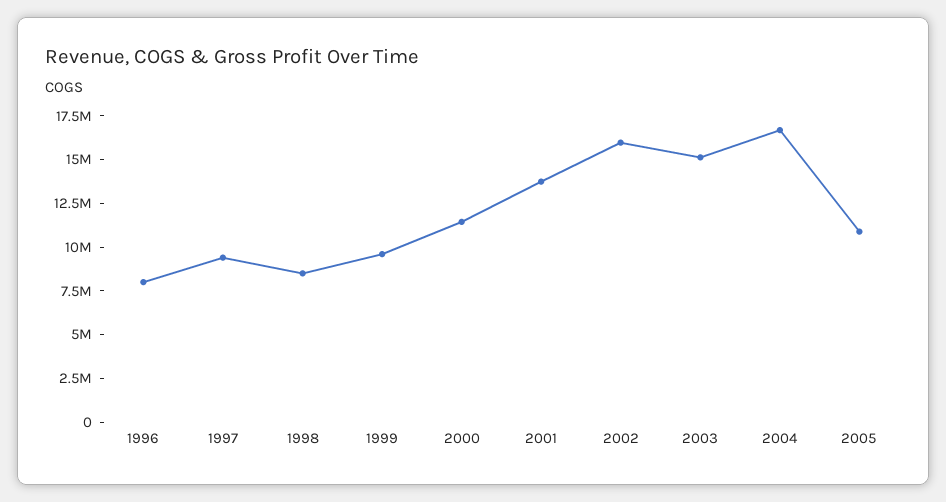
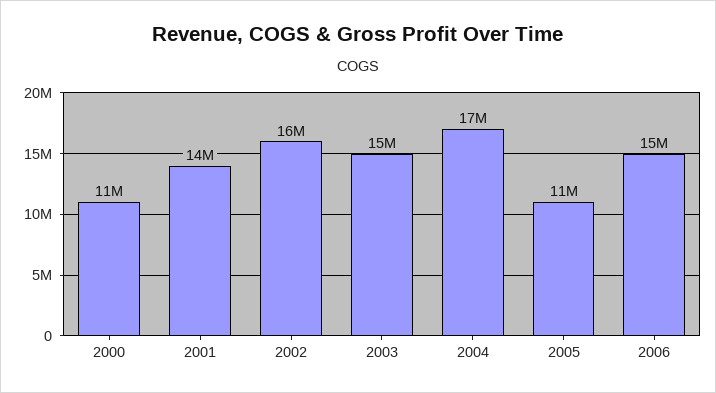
1996: 8000000 -> none
1997: 9500000 -> none
1998: 8500000 -> none
1999: 9500000 -> none
2006: none -> 15000000

